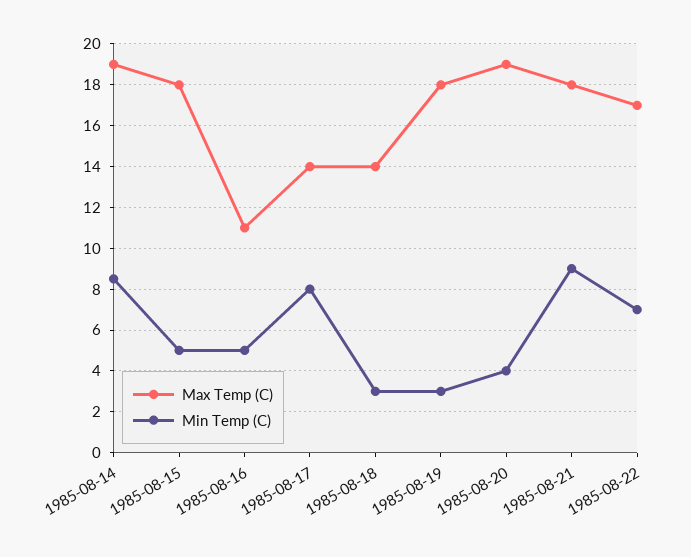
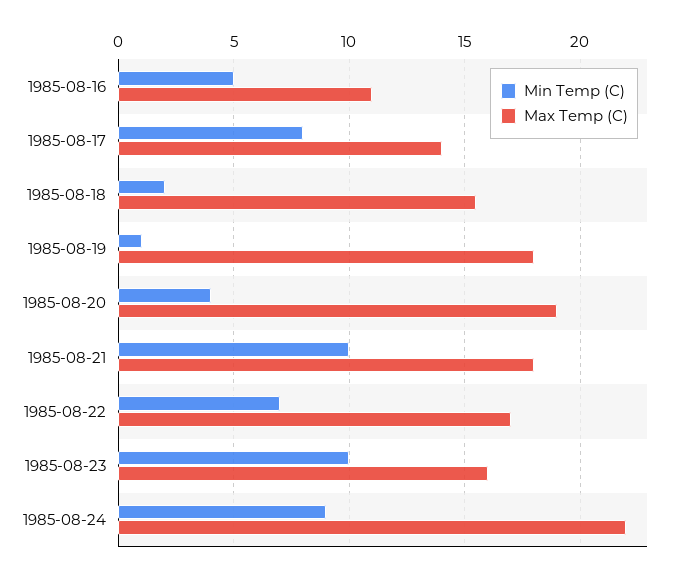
Max Temp (C), 1985-08-14: 19 -> none
Min Temp (C), 1985-08-14: 8.5 -> none
Max Temp (C), 1985-08-15: 18 -> none
Min Temp (C), 1985-08-15: 5 -> none
Max Temp (C), 1985-08-18: 14 -> 15.5
Min Temp (C), 1985-08-18: 3 -> 2
Min Temp (C), 1985-08-19: 3 -> 1
Min Temp (C), 1985-08-21: 9 -> 10
Min Temp (C), 1985-08-23: none -> 10
Max Temp (C), 1985-08-23: none -> 16
Min Temp (C), 1985-08-24: none -> 9
Max Temp (C), 1985-08-24: none -> 22

